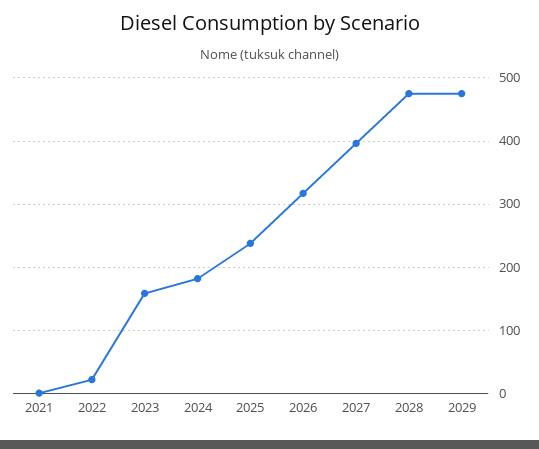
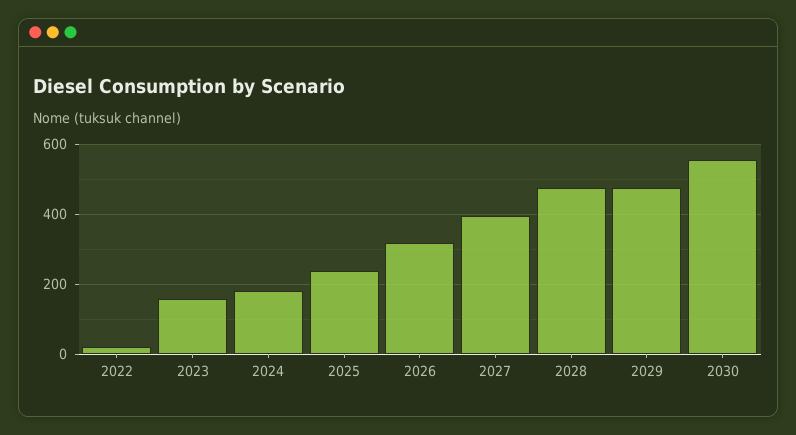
2021: 0 -> none
2030: none -> 560

